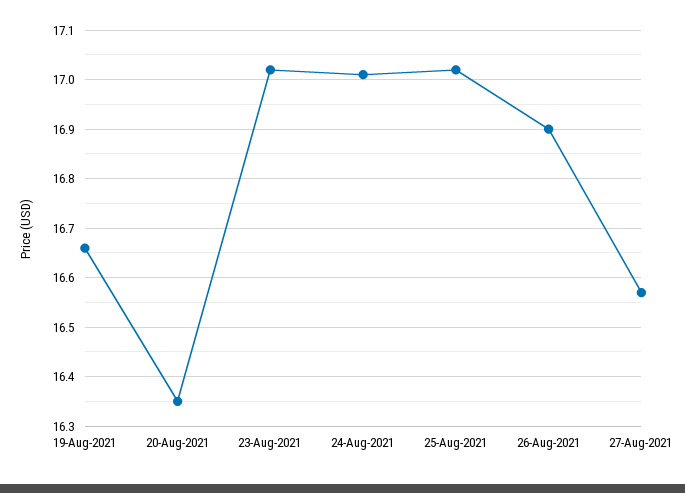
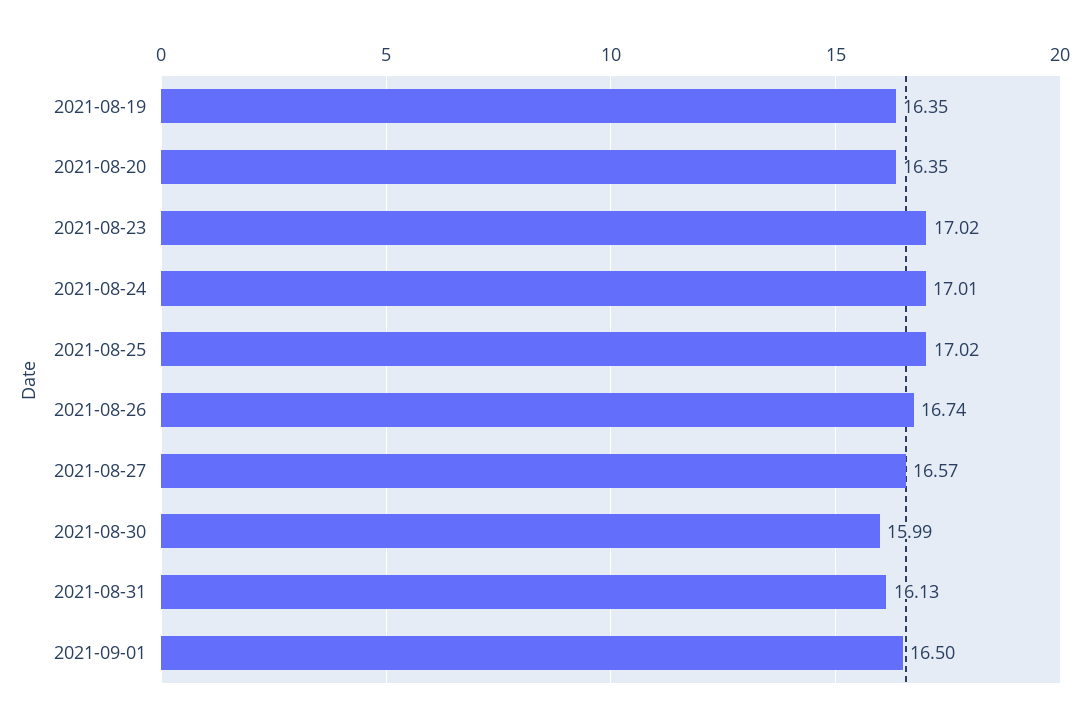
19-Aug-2021: 16.65 -> 16.35
26-Aug-2021: 16.9 -> 16.74
2021-08-30: none -> 15.99
2021-08-31: none -> 16.13
2021-09-01: none -> 16.5

